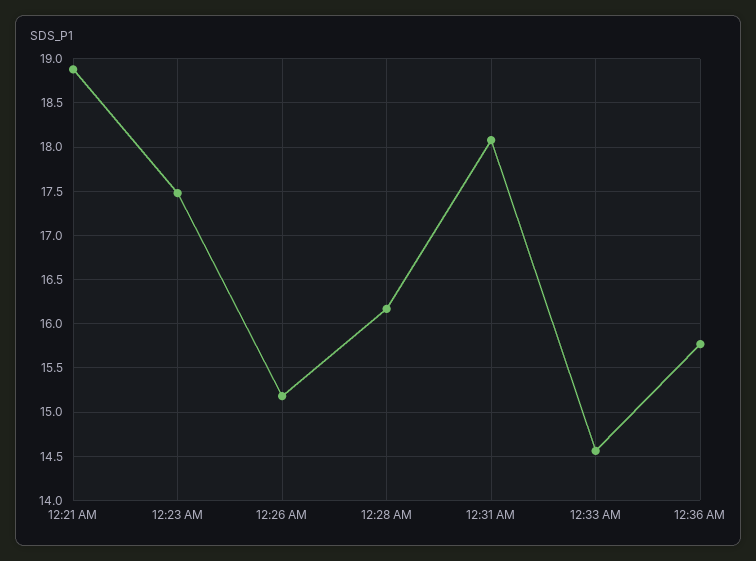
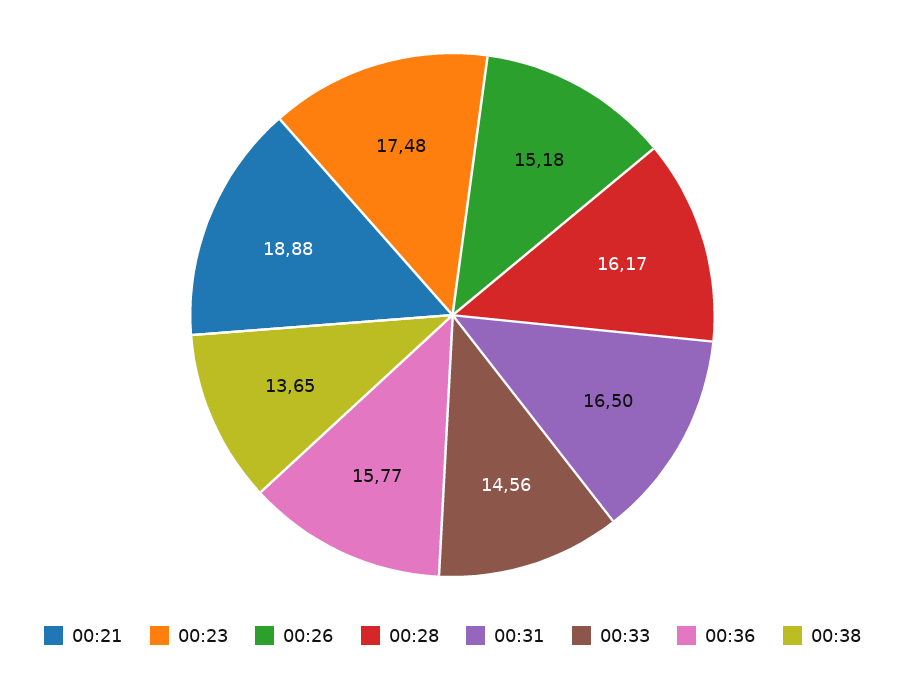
12:31 AM: 18.1 -> 16.5
00:38: none -> 13.65

